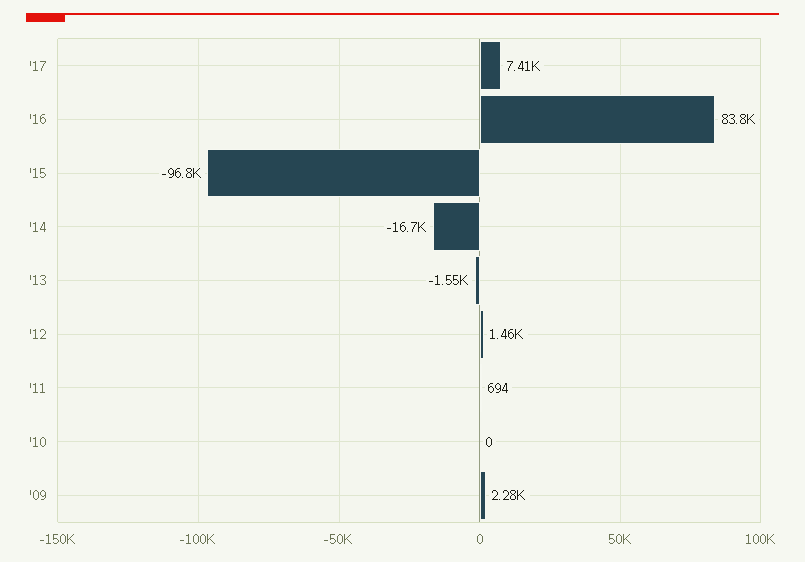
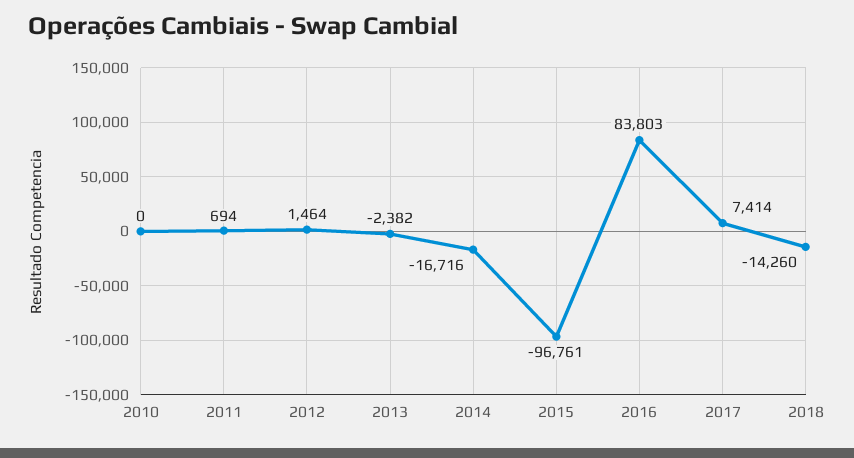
'13: -1550 -> -2382
'09: 2280 -> none
2018: none -> -14260

